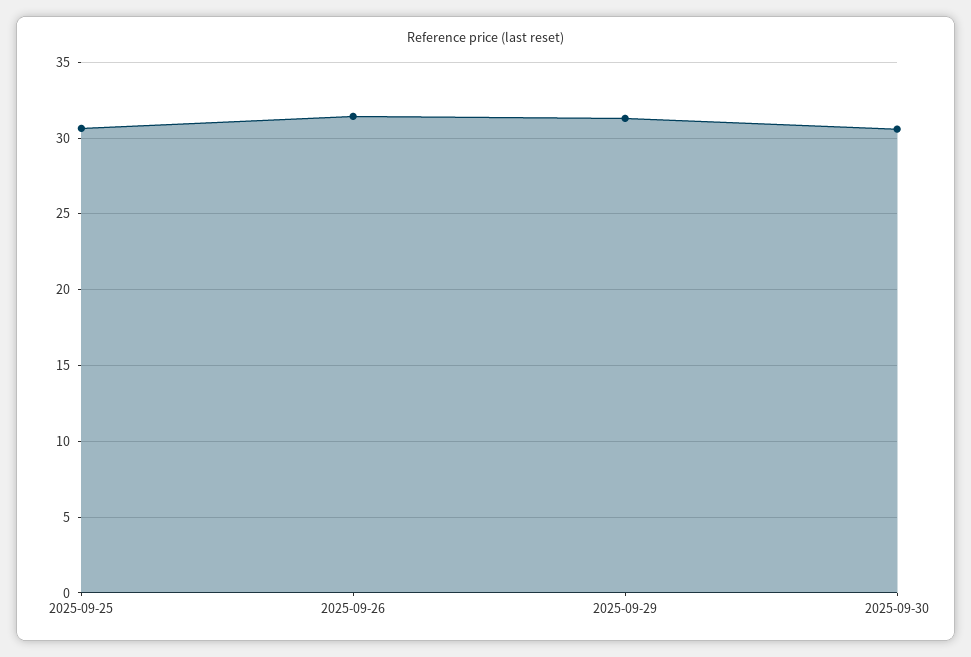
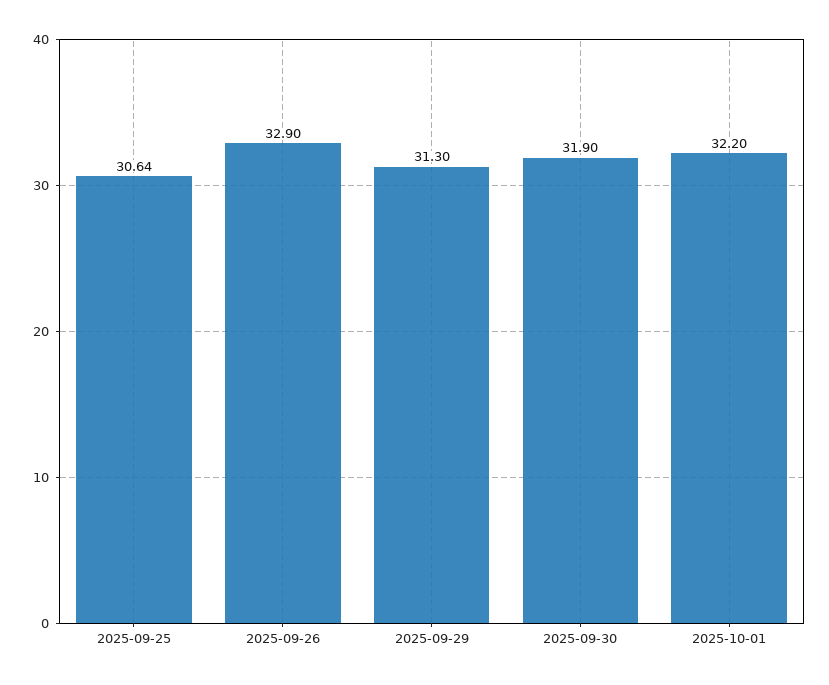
2025-09-26: 31.5 -> 32.9
2025-09-30: 30.5 -> 31.9
2025-10-01: none -> 32.2

